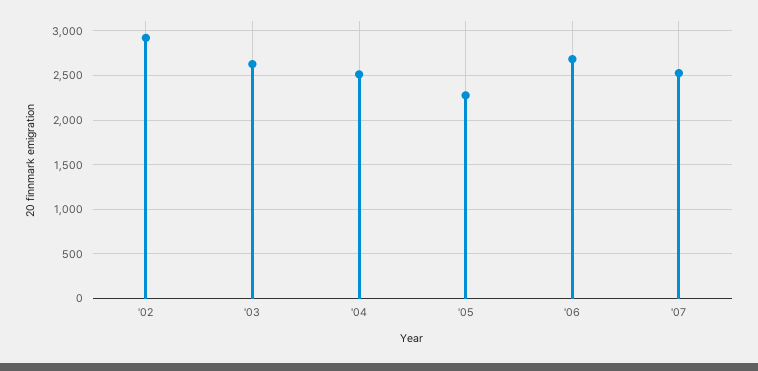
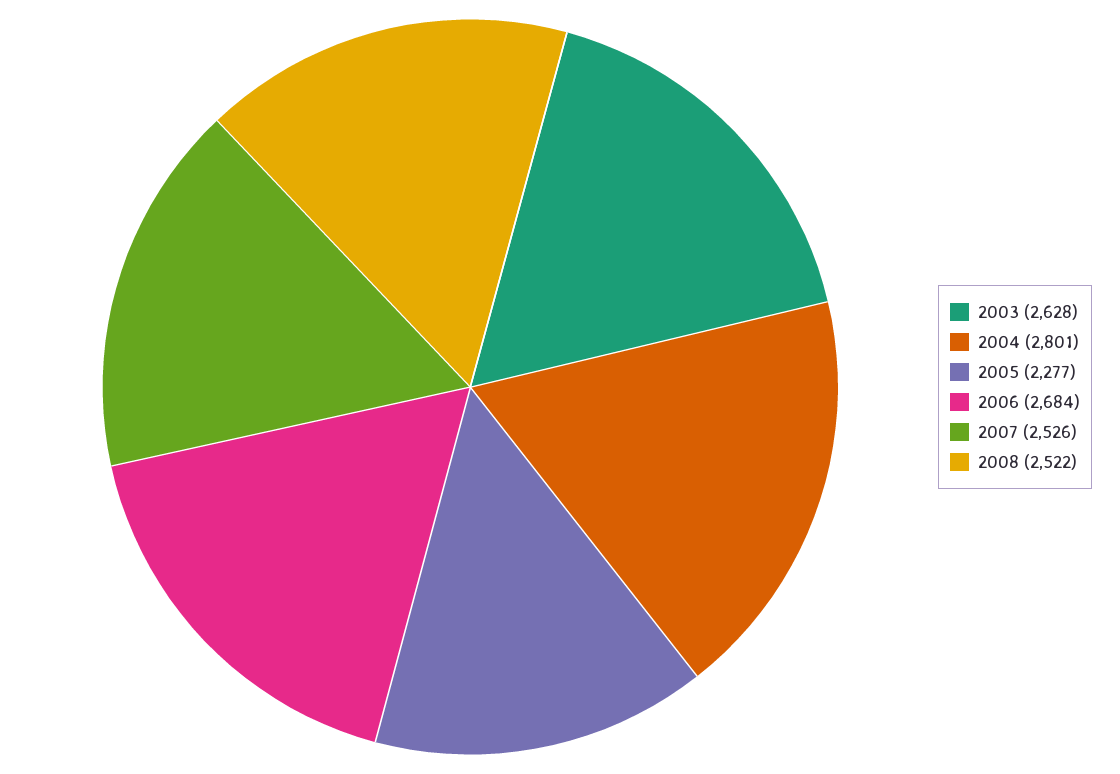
'02: 2900 -> none
'04: 2500 -> 2801
2008: none -> 2522

